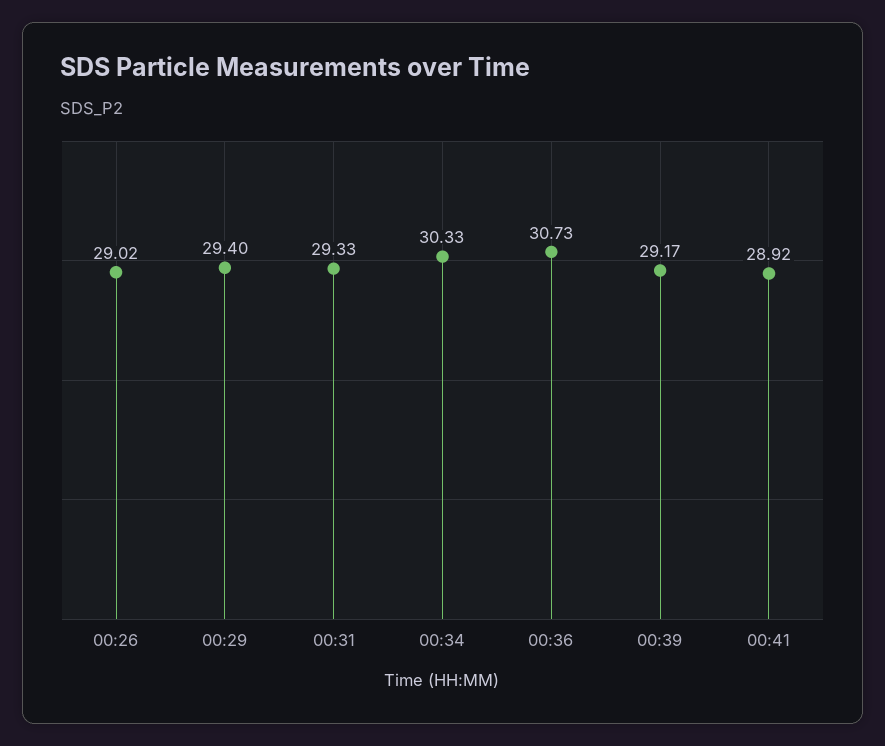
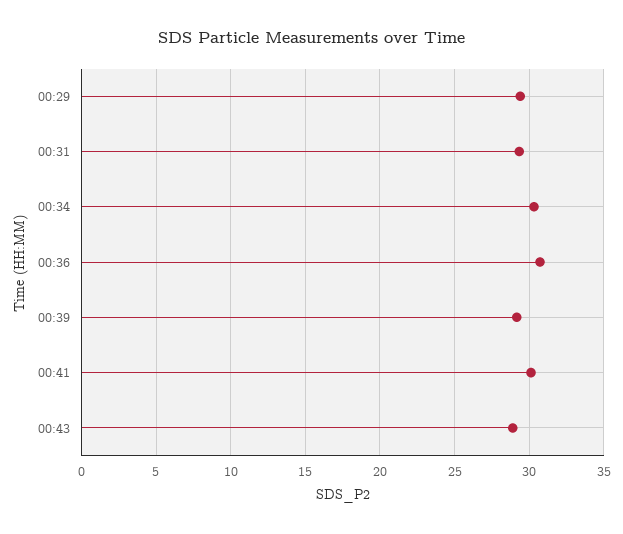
00:26: 29.02 -> none
00:41: 28.92 -> 30
00:43: none -> 29

